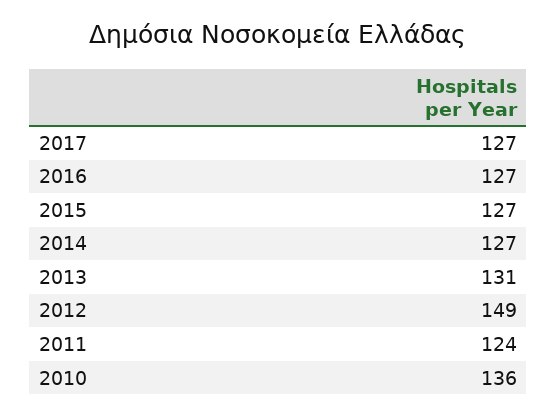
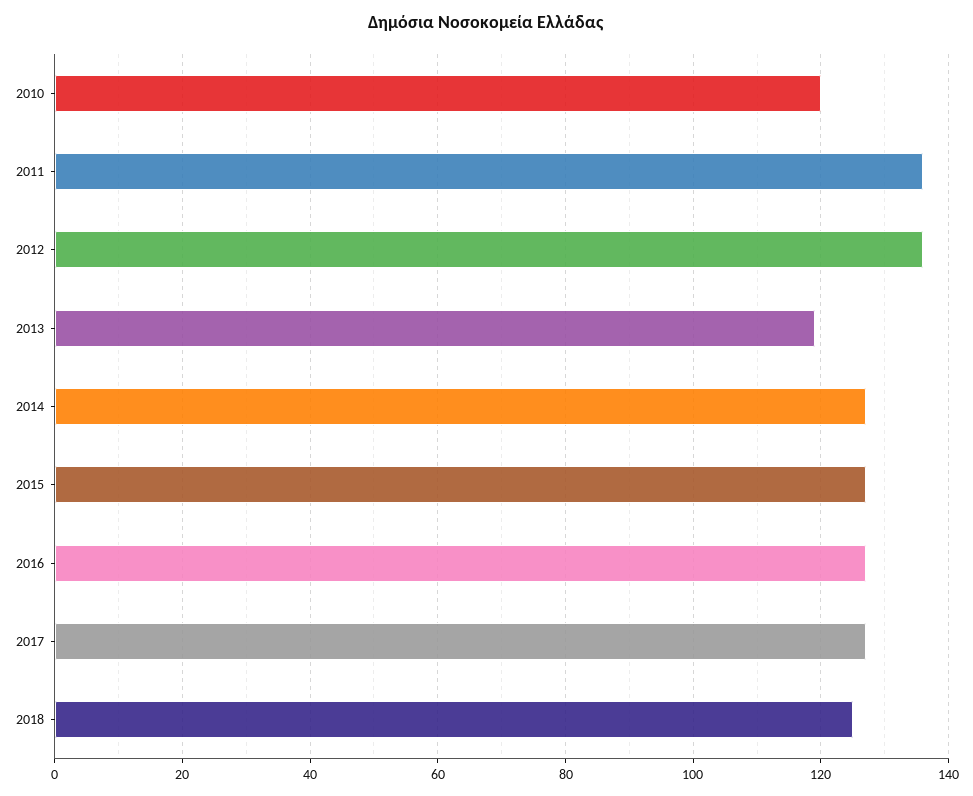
2013: 131 -> 120
2012: 149 -> 135
2011: 124 -> 135
2010: 136 -> 120
2018: none -> 125

